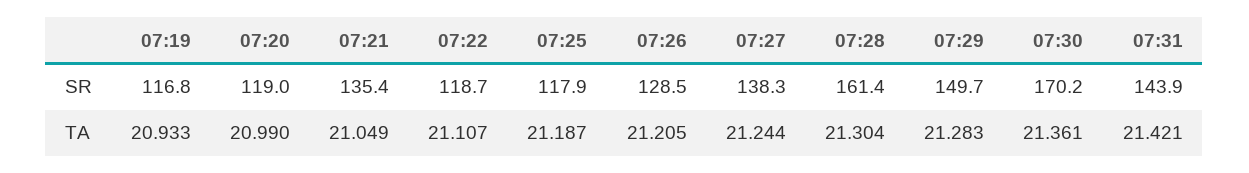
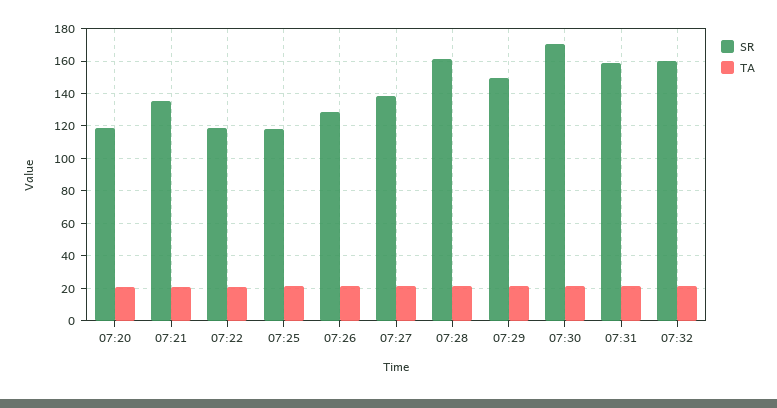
SR, 07:19: 116.8 -> none
SR, 07:31: 143.9 -> 160
TA, 07:19: 20.933 -> none
SR, 07:32: none -> 160
TA, 07:32: none -> 20

